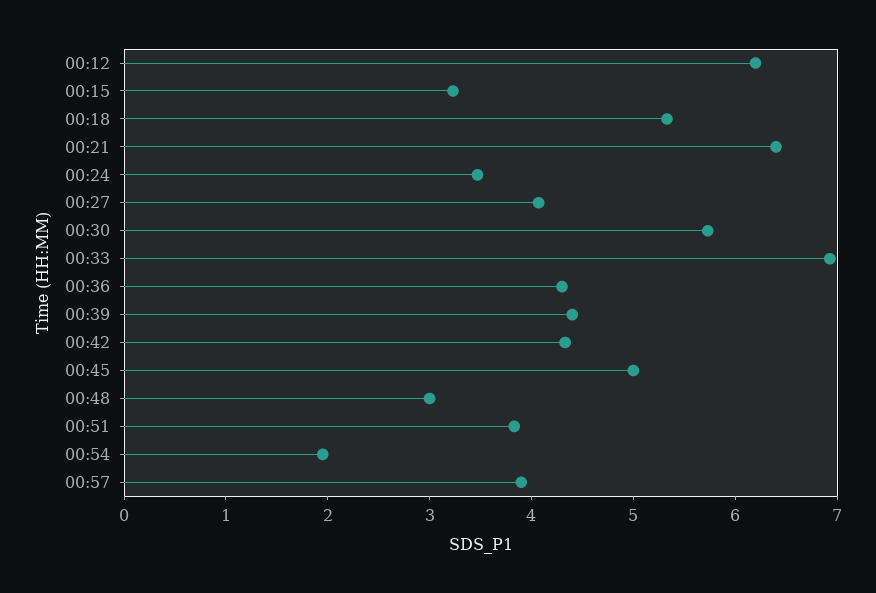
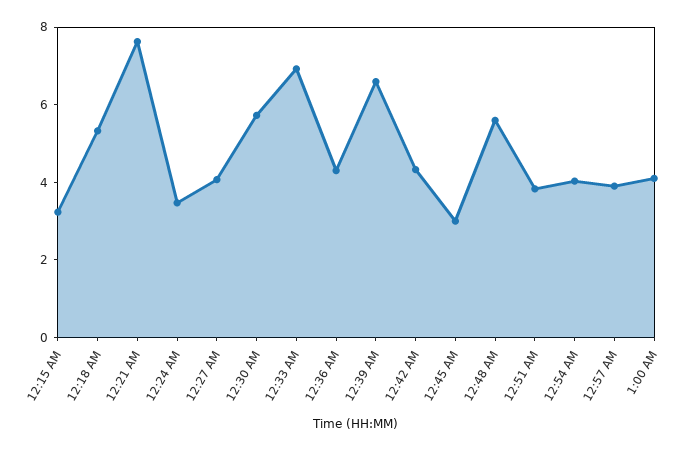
00:12: 6.2 -> none
00:21: 6.4 -> 7.5
00:39: 4.4 -> 6.5
00:45: 5 -> 3
00:48: 3 -> 5.5
00:54: 2 -> 4
1:00 AM: none -> 4

